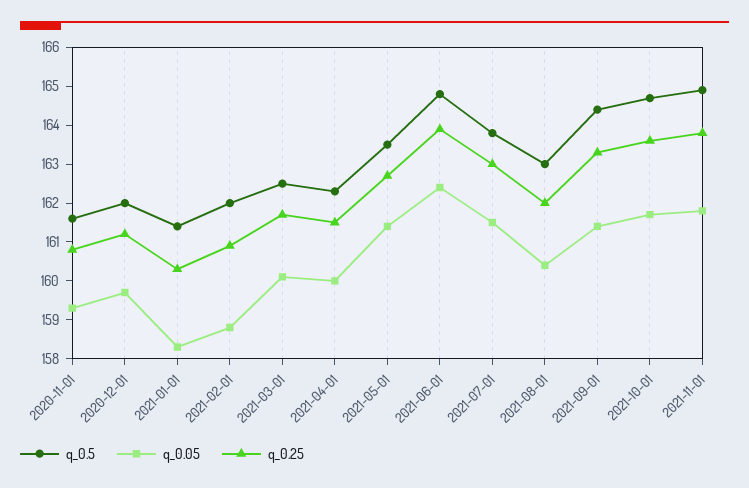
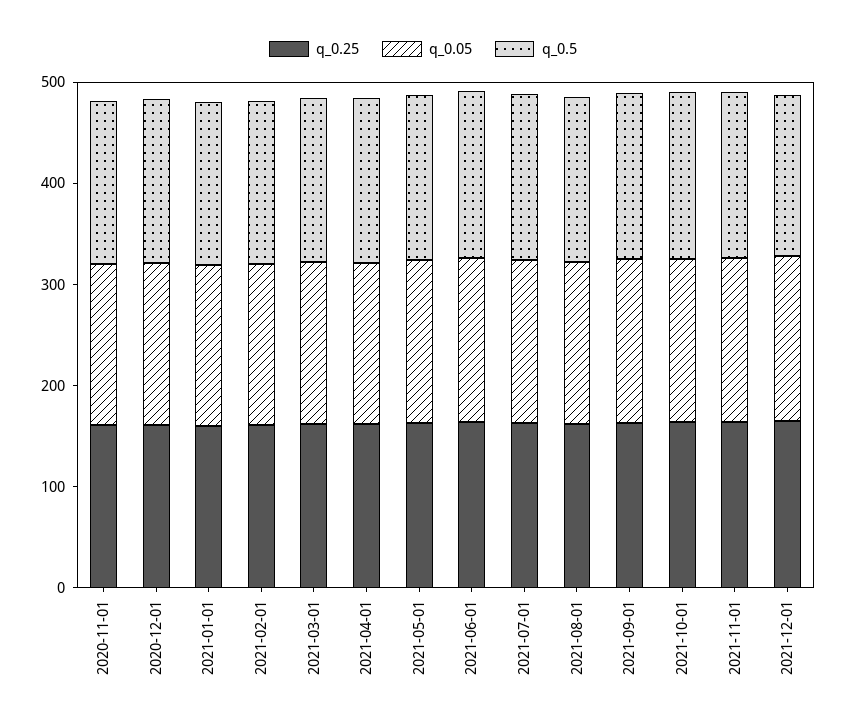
q_0.25, 2021-12-01: none -> 160
q_0.05, 2021-12-01: none -> 160
q_0.5, 2021-12-01: none -> 160

